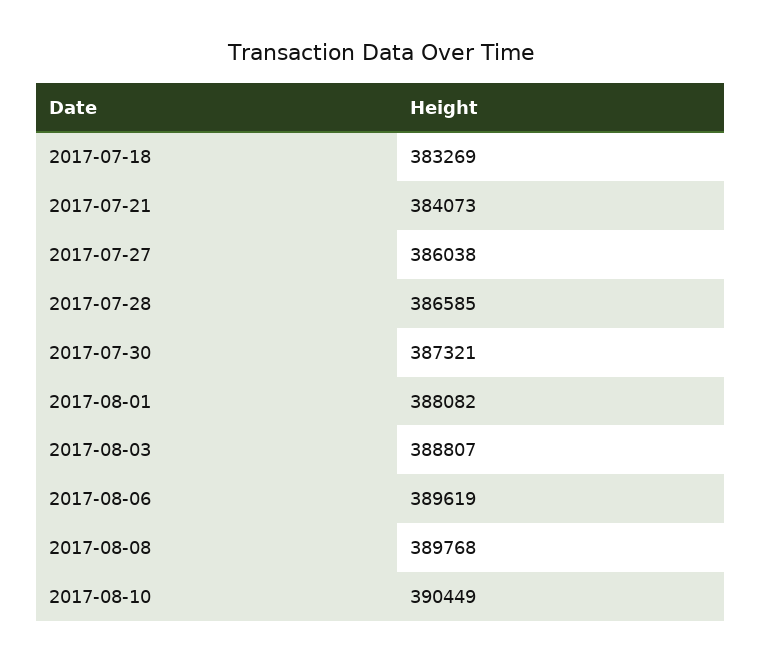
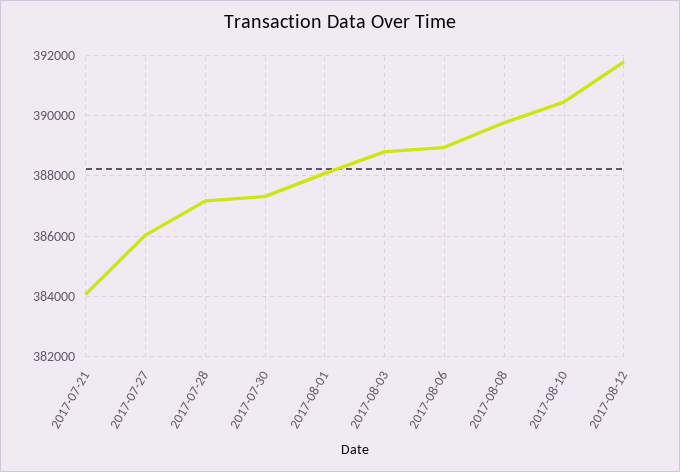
2017-07-18: 383269 -> none
2017-07-28: 386585 -> 387200
2017-08-06: 389619 -> 389000
2017-08-12: none -> 391800

